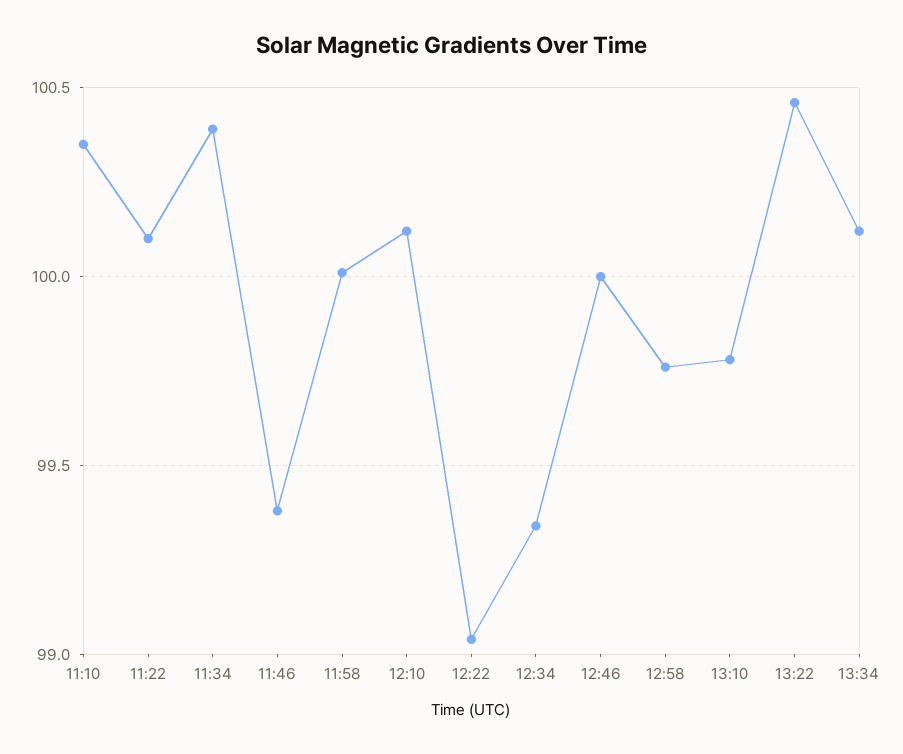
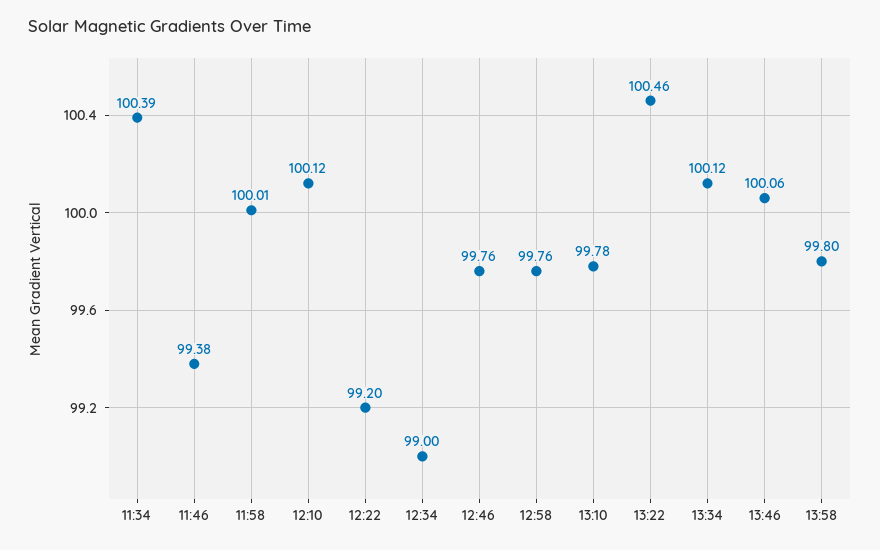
11:10: 100.35 -> none
11:22: 100.1 -> none
12:22: 99.05 -> 99.2
12:34: 99.35 -> 99
12:46: 100 -> 99.76
13:46: none -> 100.06
13:58: none -> 99.8

